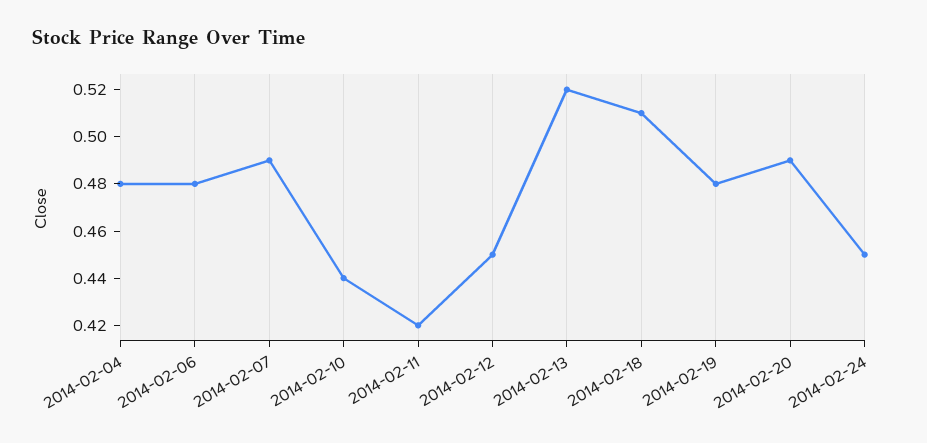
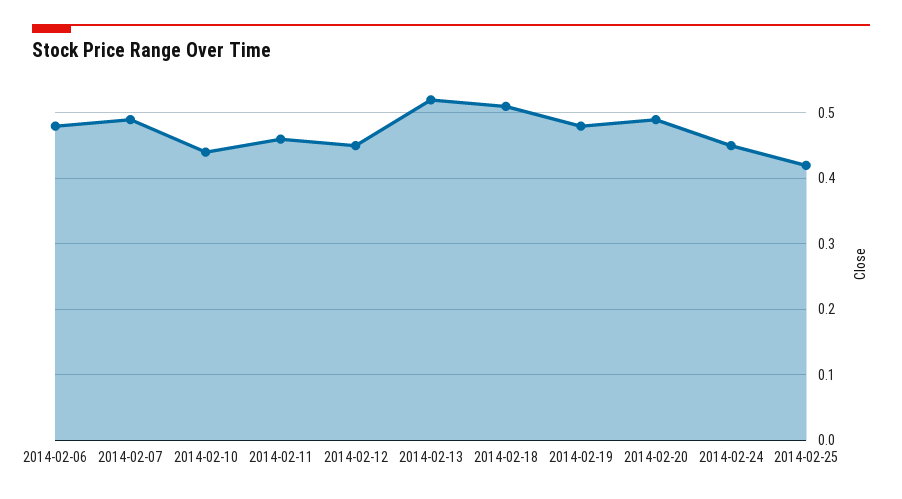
2014-02-04: 0.48 -> none
2014-02-11: 0.42 -> 0.46
2014-02-25: none -> 0.42

